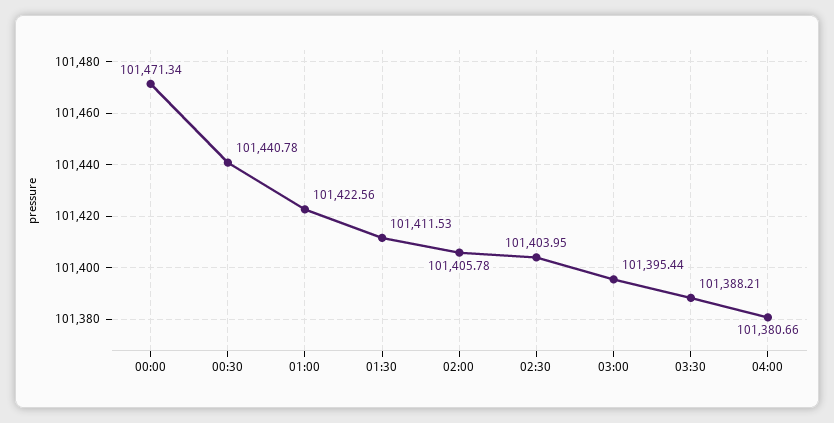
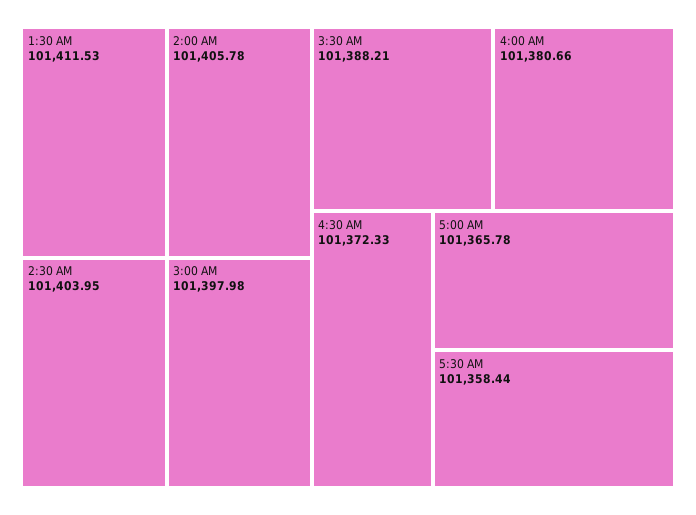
00:00: 101471.34 -> none
00:30: 101440.78 -> none
01:00: 101422.56 -> none
03:00: 101395.44 -> 101397.98
4:30 AM: none -> 101372.33
5:00 AM: none -> 101365.78
5:30 AM: none -> 101358.44

